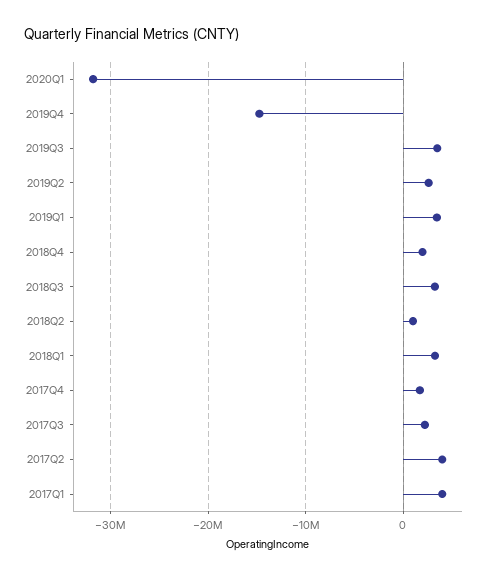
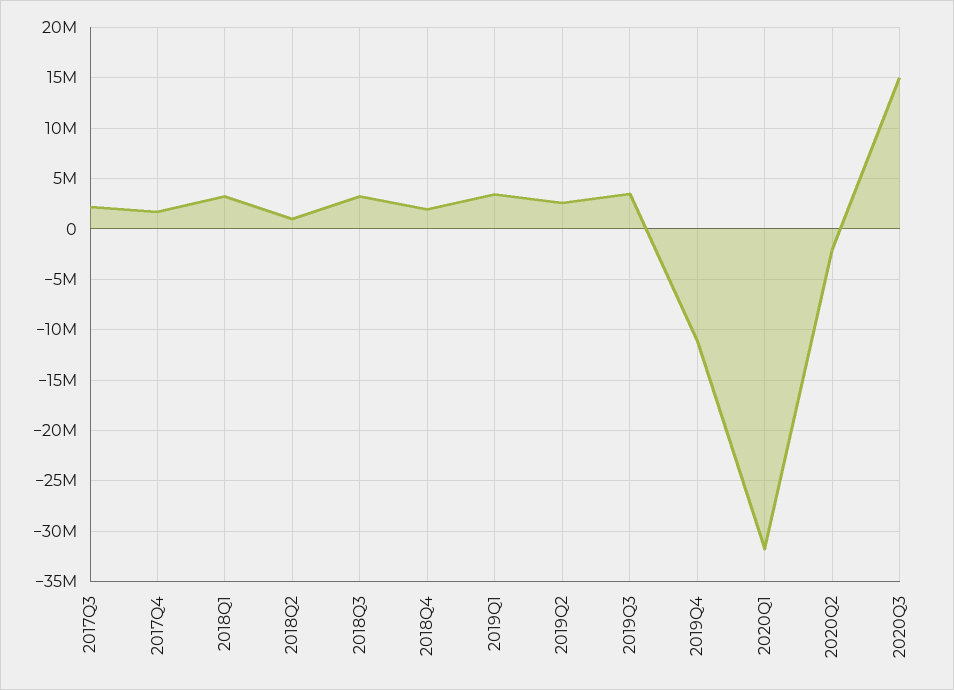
2019Q4: -15000000 -> -11000000
2017Q2: 4000000 -> none
2017Q1: 4000000 -> none
2020Q2: none -> -2000000
2020Q3: none -> 15000000

